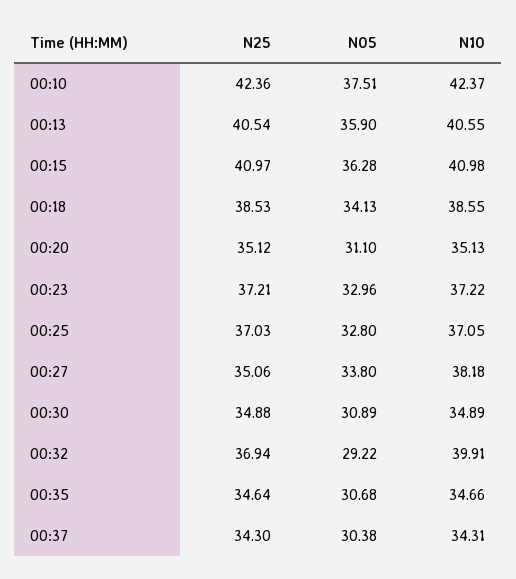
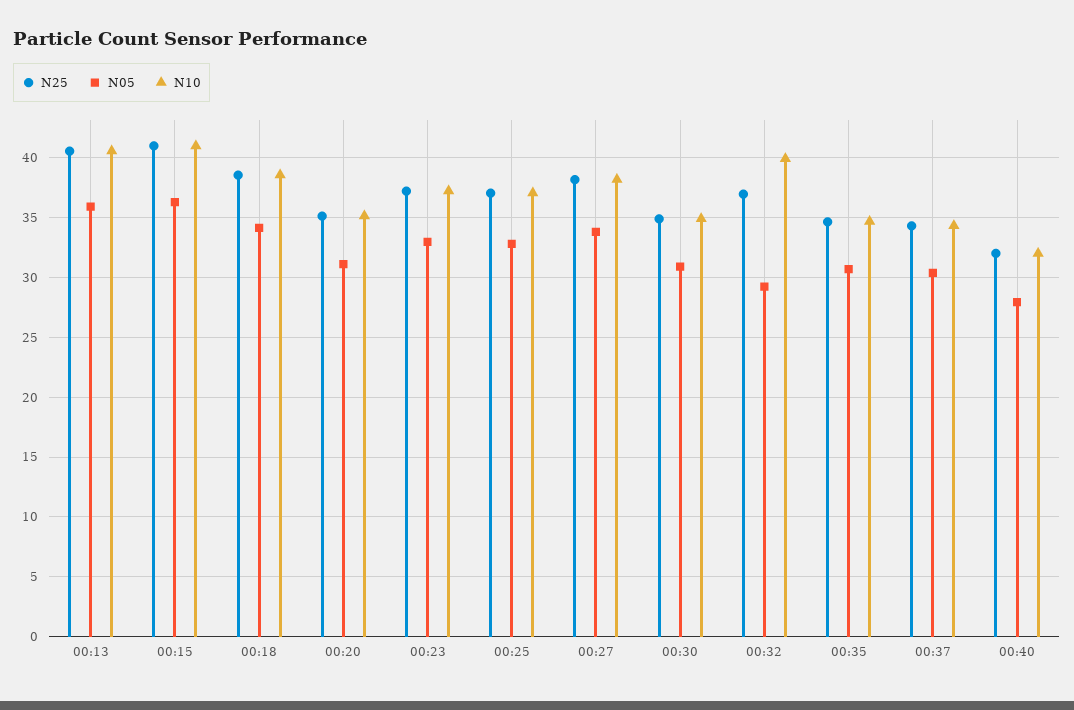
N25, 00:10: 42.36 -> none
N05, 00:10: 37.51 -> none
N10, 00:10: 42.37 -> none
N25, 00:27: 35.06 -> 38
N25, 00:40: none -> 32
N05, 00:40: none -> 28
N10, 00:40: none -> 32

